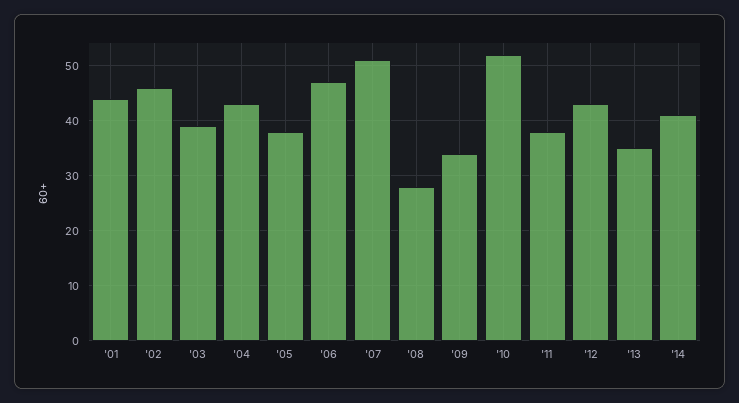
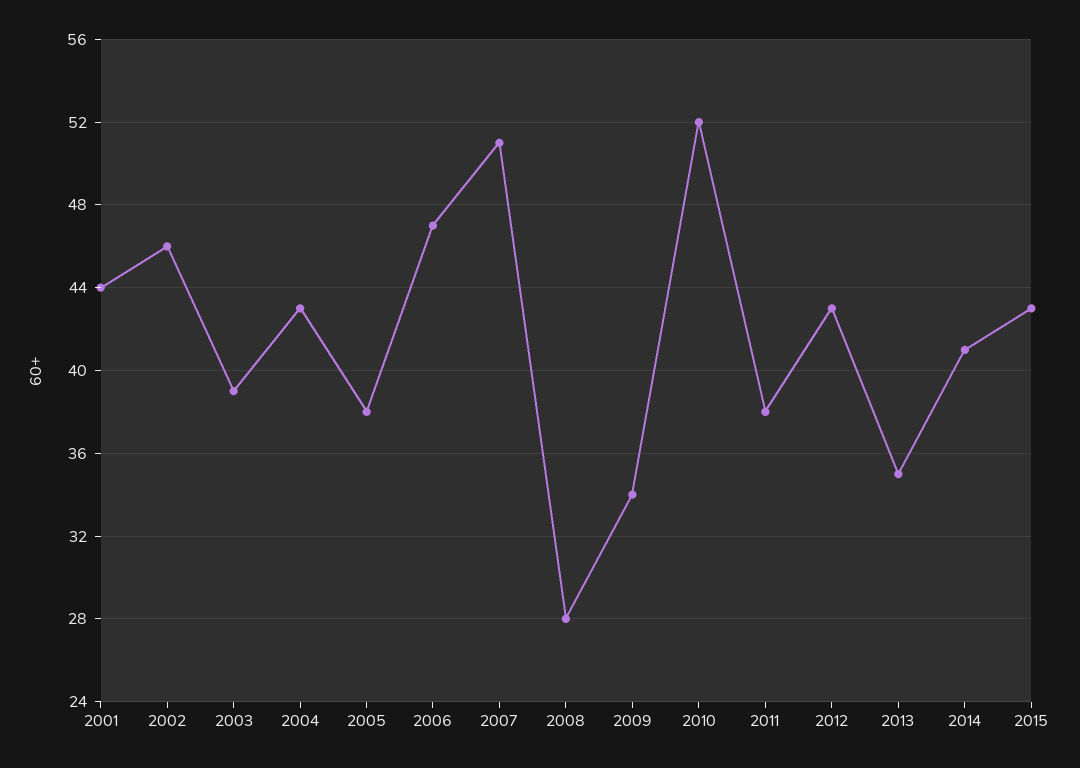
2015: none -> 43

